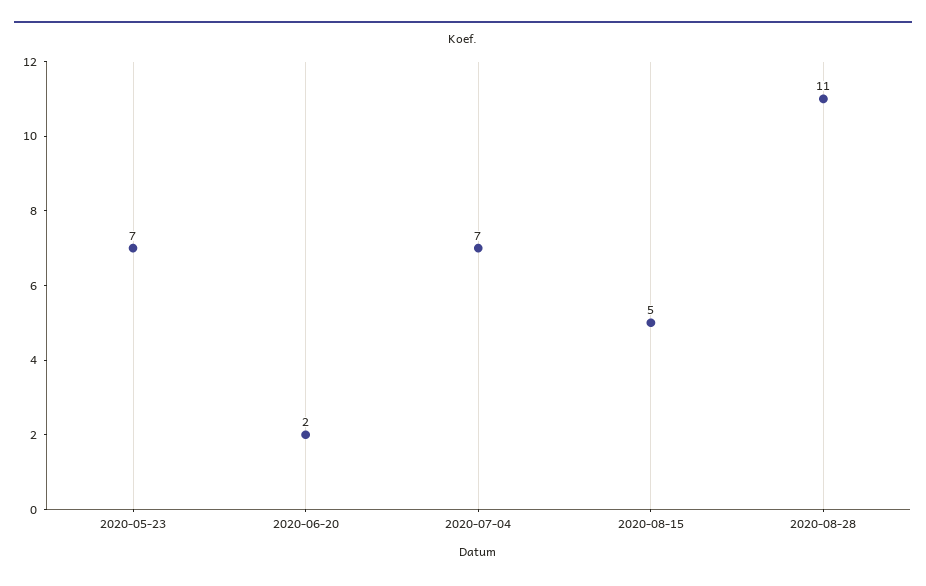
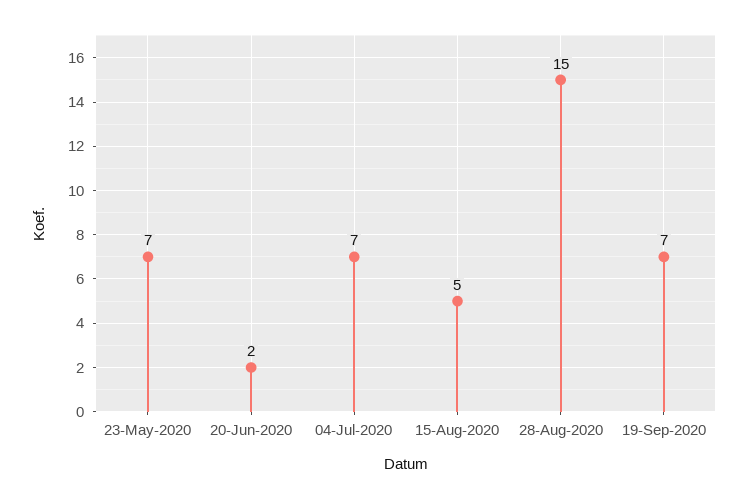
2020-08-28: 11 -> 15
19-Sep-2020: none -> 7

